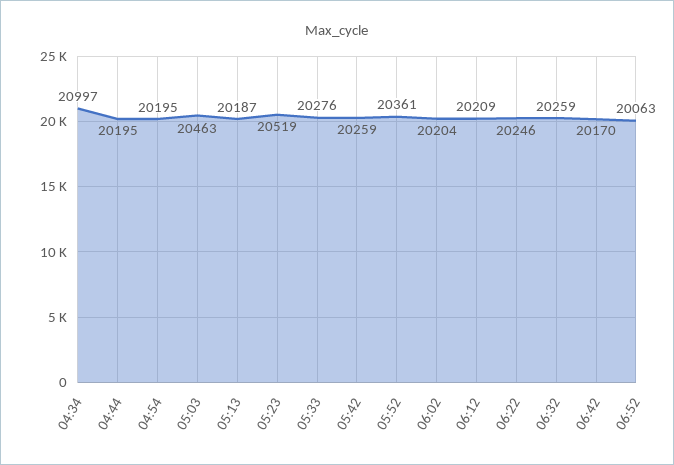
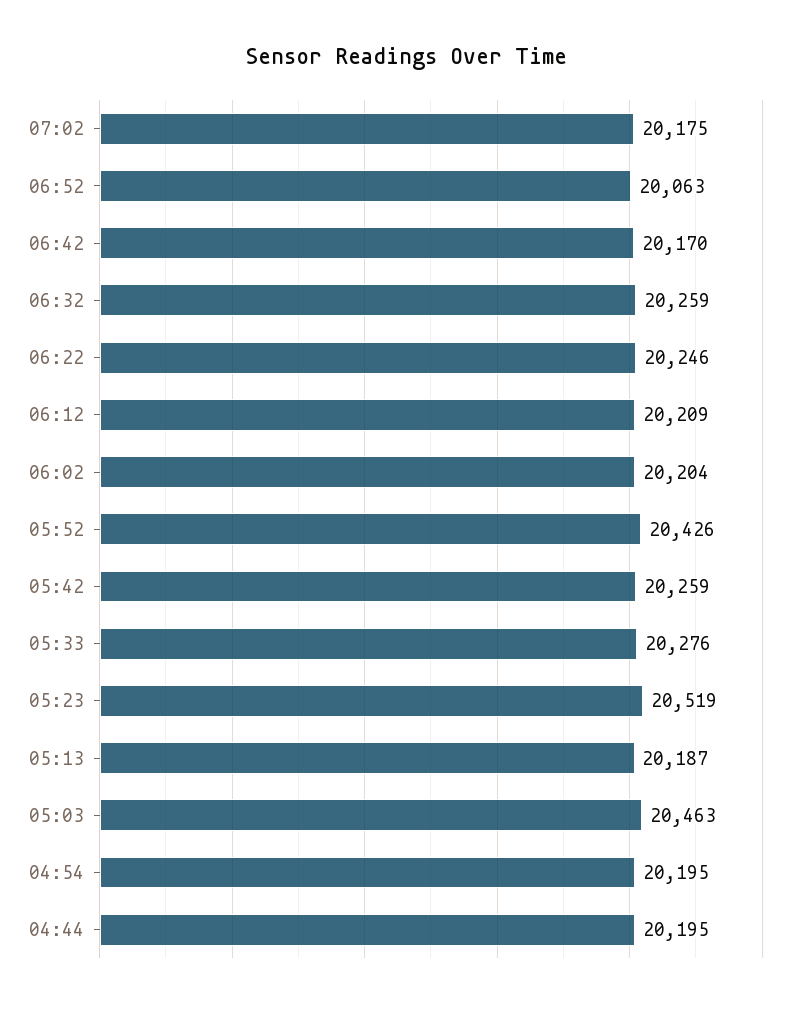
04:34: 20997 -> none
05:52: 20361 -> 20426
07:02: none -> 20175

